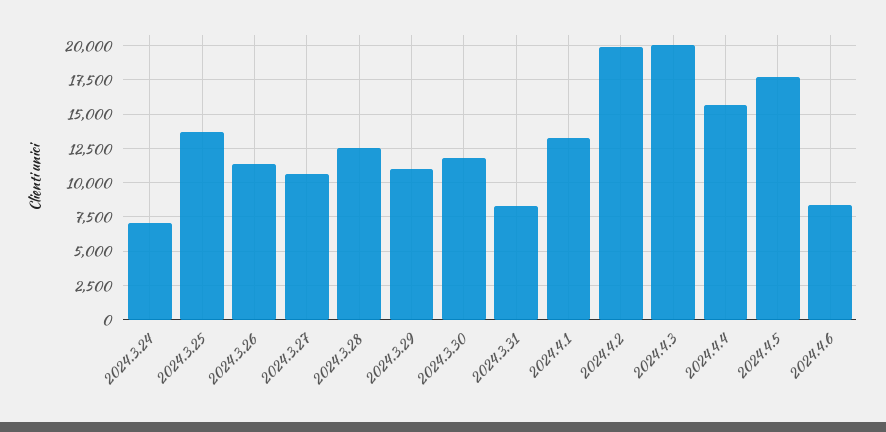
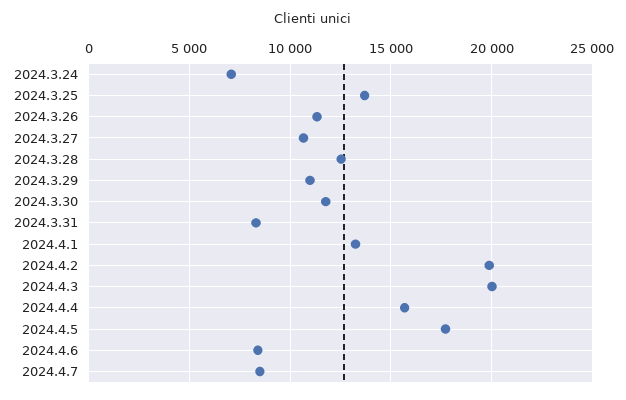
2024.4.7: none -> 8500

